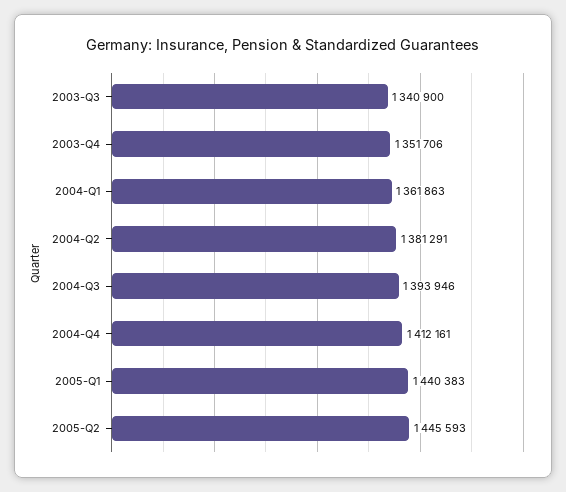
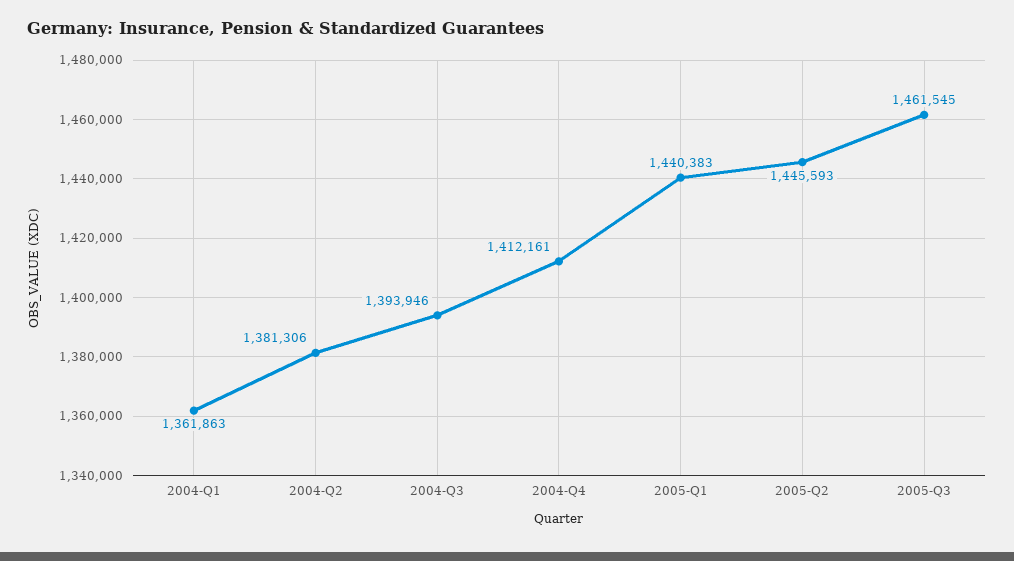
2003-Q3: 1340900 -> none
2003-Q4: 1351706 -> none
2004-Q2: 1381291 -> 1381306
2005-Q3: none -> 1461545

